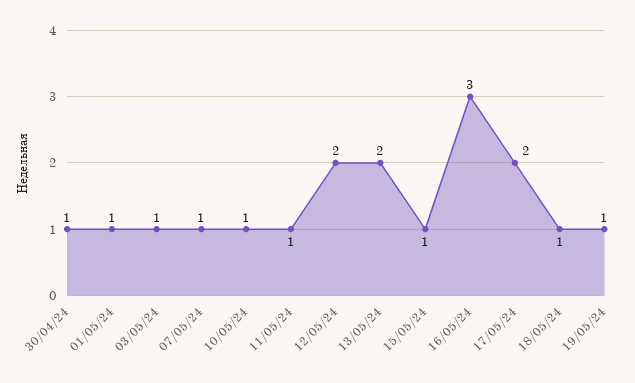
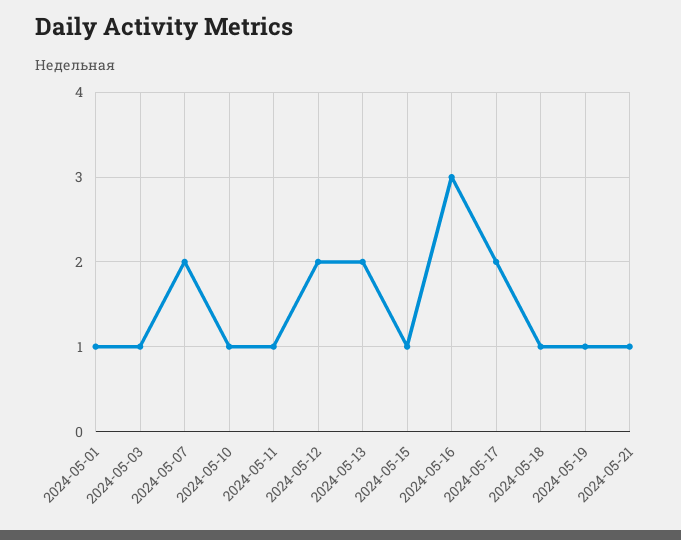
30/04/24: 1 -> none
07/05/24: 1 -> 2
2024-05-21: none -> 1

